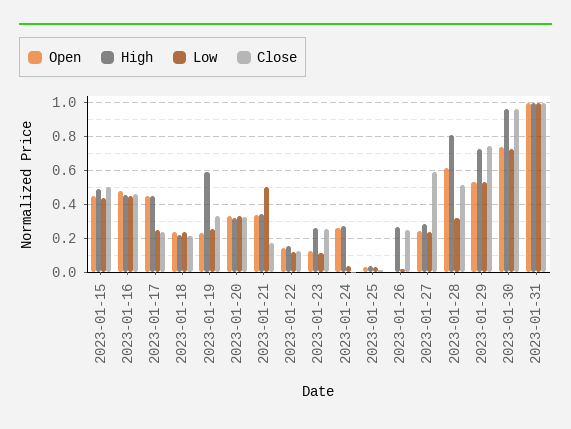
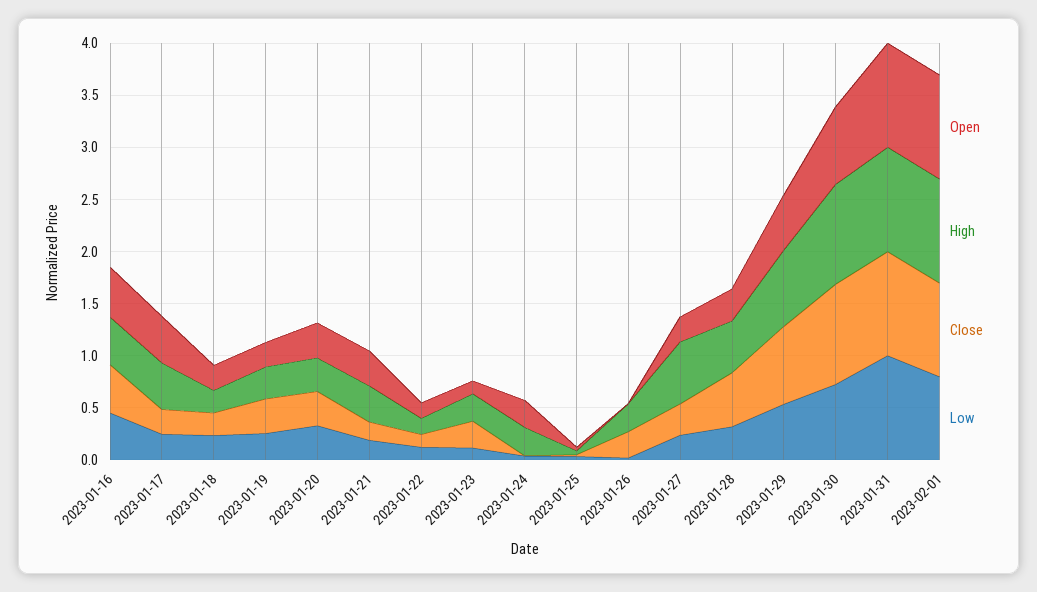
Open, 2023-01-15: 0.45 -> none
High, 2023-01-15: 0.5 -> none
Low, 2023-01-15: 0.45 -> none
Close, 2023-01-15: 0.5 -> none
High, 2023-01-19: 0.6 -> 0.3
Low, 2023-01-21: 0.5 -> 0.2
High, 2023-01-27: 0.3 -> 0.6
Close, 2023-01-27: 0.6 -> 0.3
Open, 2023-01-28: 0.6 -> 0.3
High, 2023-01-28: 0.8 -> 0.5
Open, 2023-02-01: none -> 1
High, 2023-02-01: none -> 1
Close, 2023-02-01: none -> 0.9
Low, 2023-02-01: none -> 0.8

